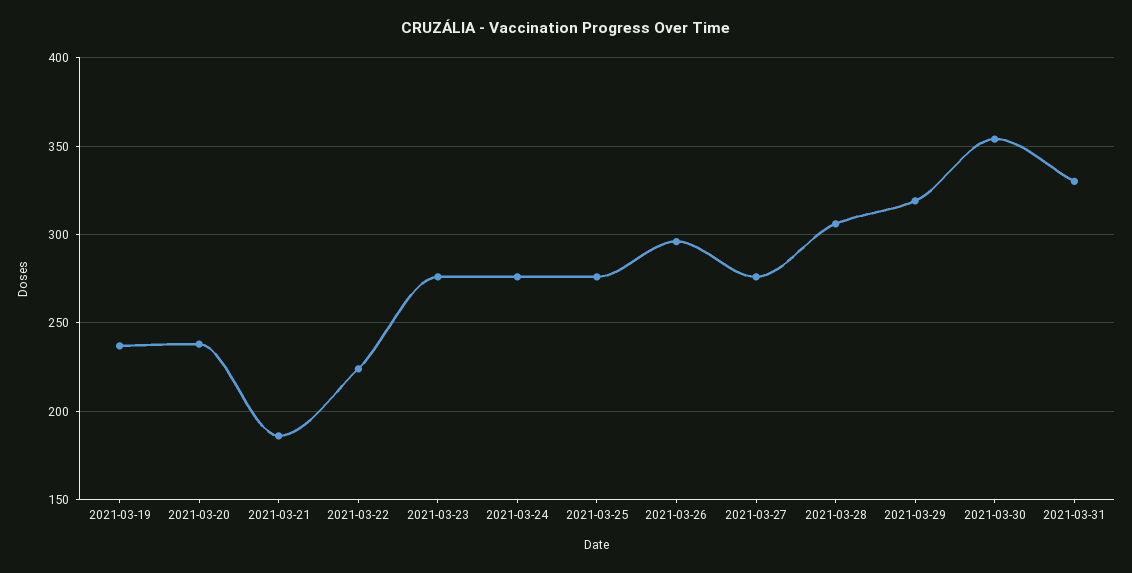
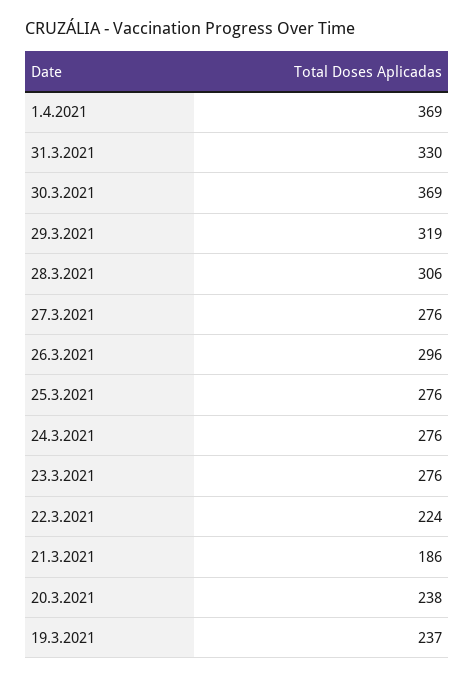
2021-03-30: 355 -> 369
1.4.2021: none -> 369

